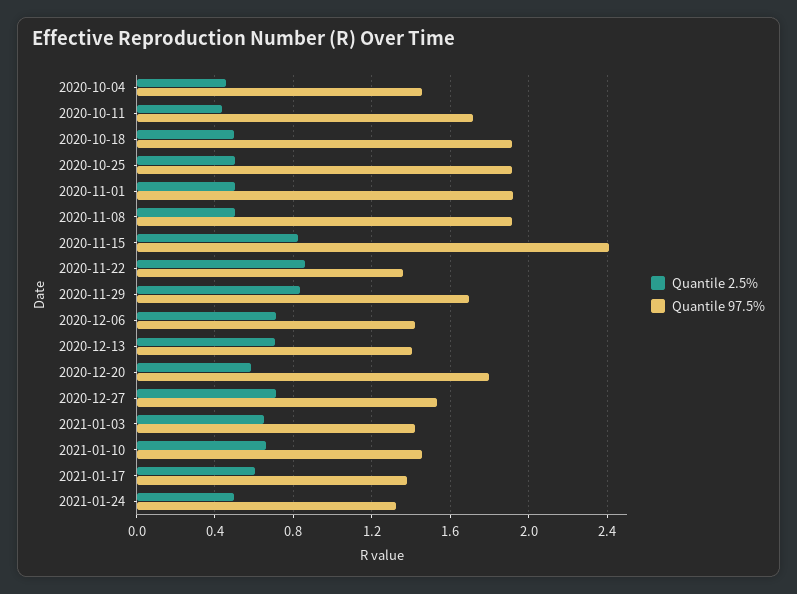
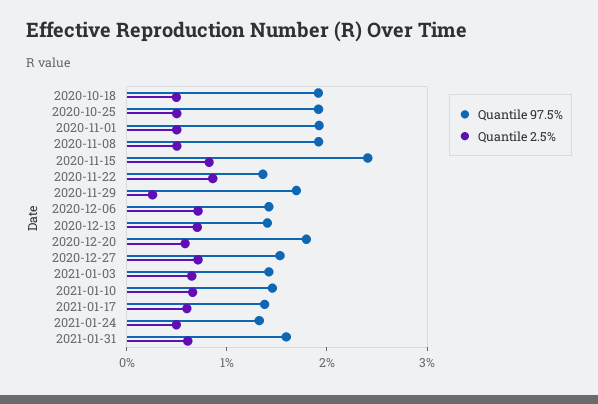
Quantile 2.5%, 2020-10-04: 0.45 -> none
Quantile 97.5%, 2020-10-04: 1.45 -> none
Quantile 2.5%, 2020-10-11: 0.45 -> none
Quantile 97.5%, 2020-10-11: 1.7 -> none
Quantile 2.5%, 2020-11-29: 0.85 -> 0.2
Quantile 97.5%, 2021-01-31: none -> 1.6
Quantile 2.5%, 2021-01-31: none -> 0.6

